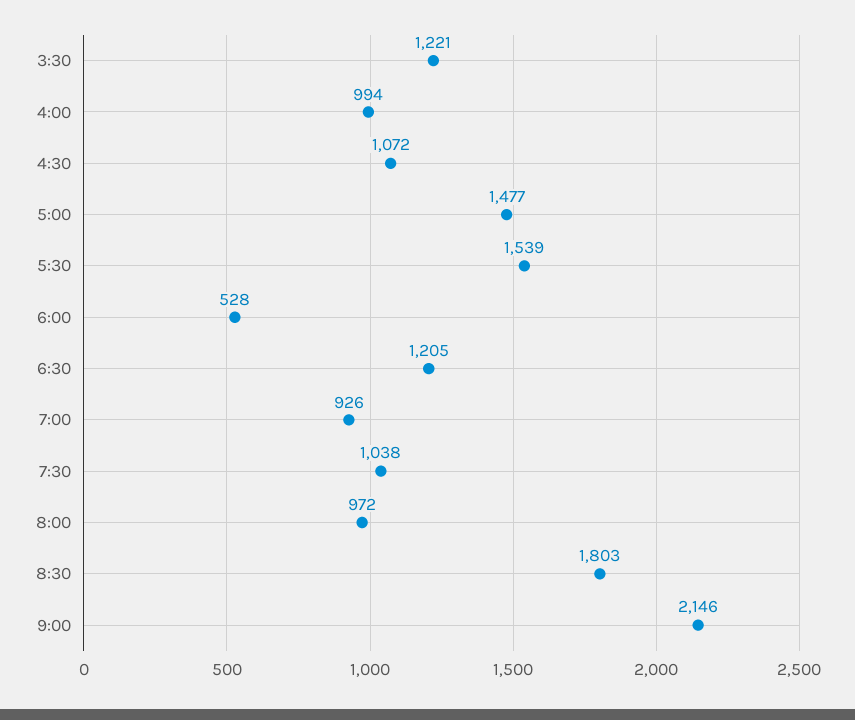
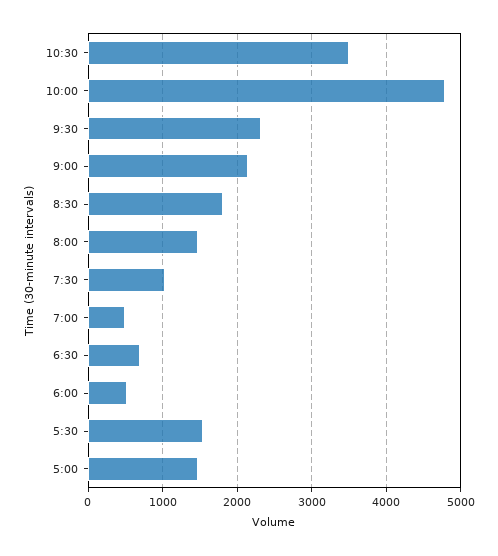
3:30: 1221 -> none
4:00: 994 -> none
4:30: 1072 -> none
6:30: 1205 -> 700
7:00: 926 -> 500
8:00: 972 -> 1500
10:30: none -> 3500
10:00: none -> 4800
9:30: none -> 2300

